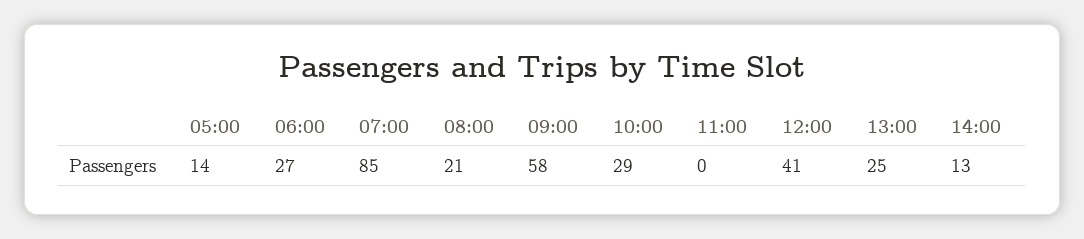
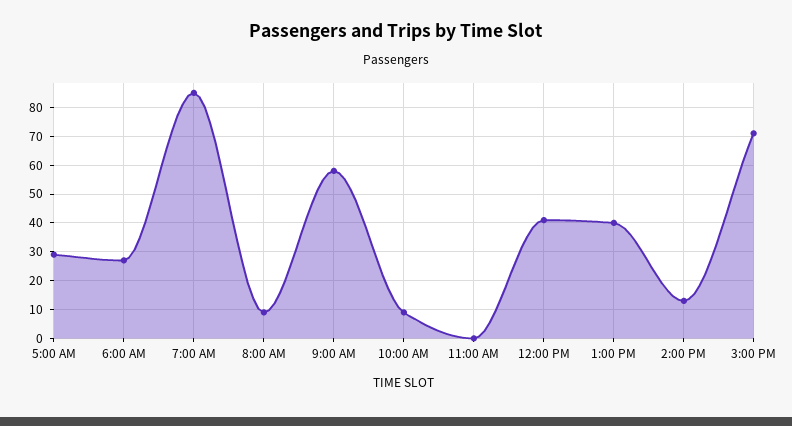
05:00: 14 -> 30
08:00: 21 -> 10
10:00: 29 -> 10
13:00: 25 -> 40
3:00 PM: none -> 70

